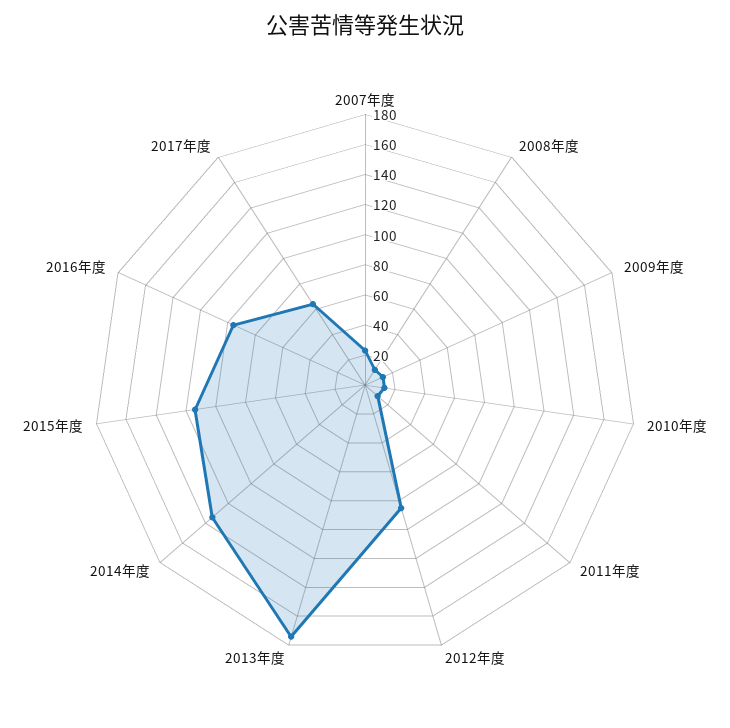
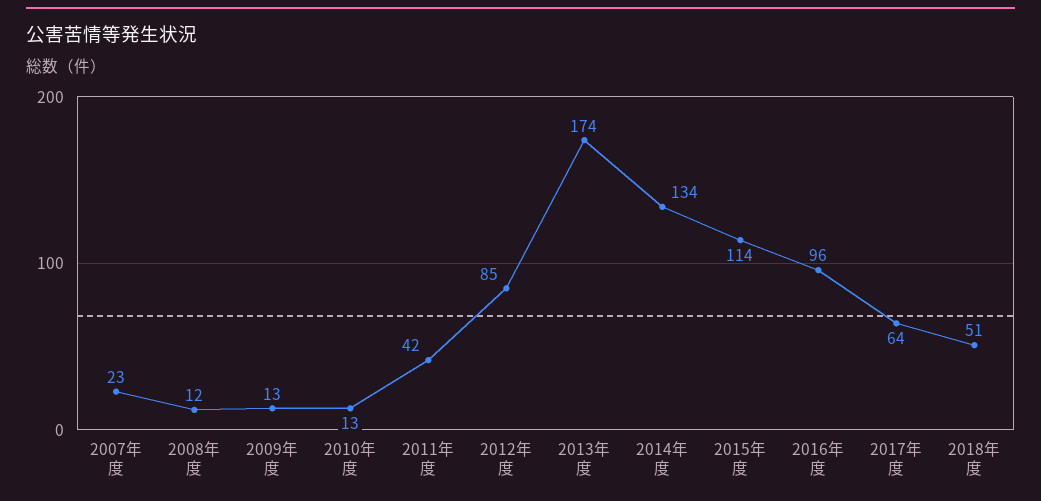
2011年度: 10 -> 42
2018年度: none -> 51

